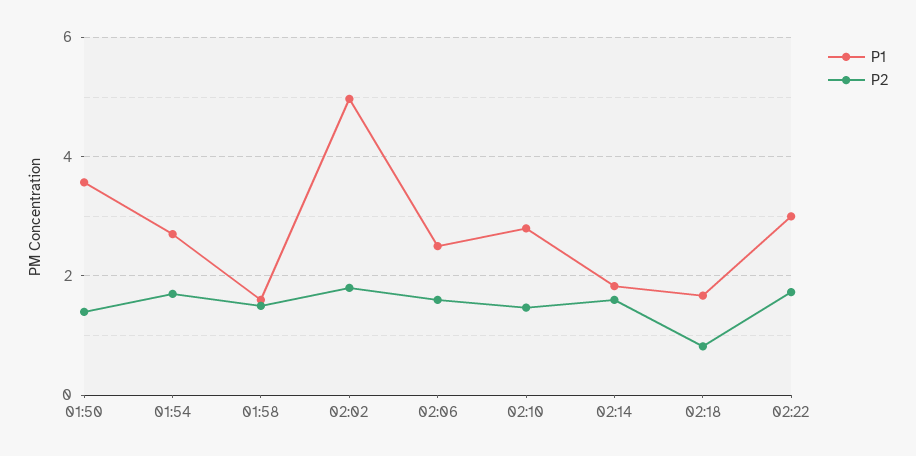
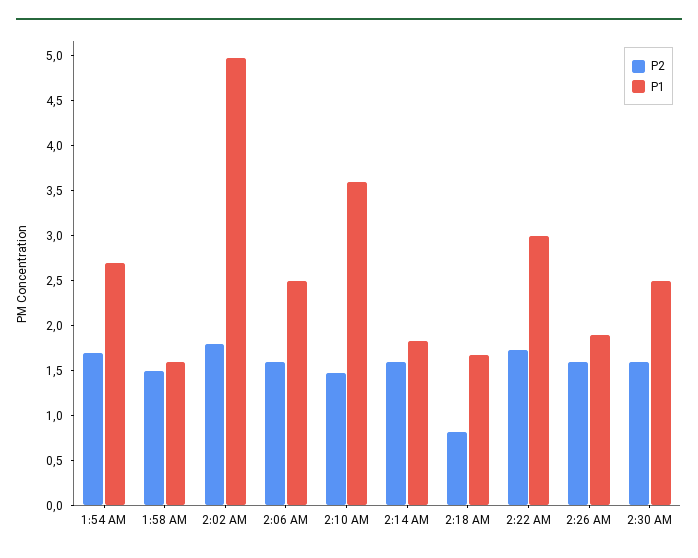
P1, 01:50: 3.6 -> none
P2, 01:50: 1.4 -> none
P1, 02:10: 2.8 -> 3.6
P2, 2:26 AM: none -> 1.6
P1, 2:26 AM: none -> 1.9
P2, 2:30 AM: none -> 1.6
P1, 2:30 AM: none -> 2.5

